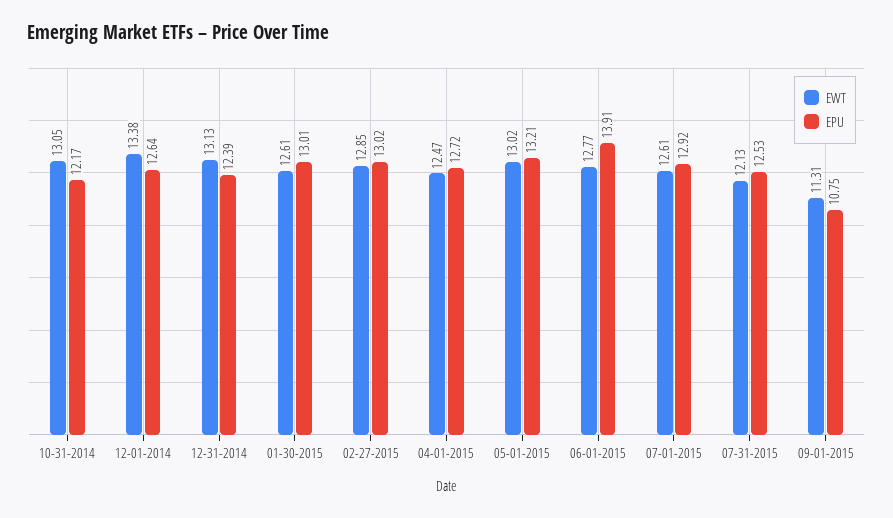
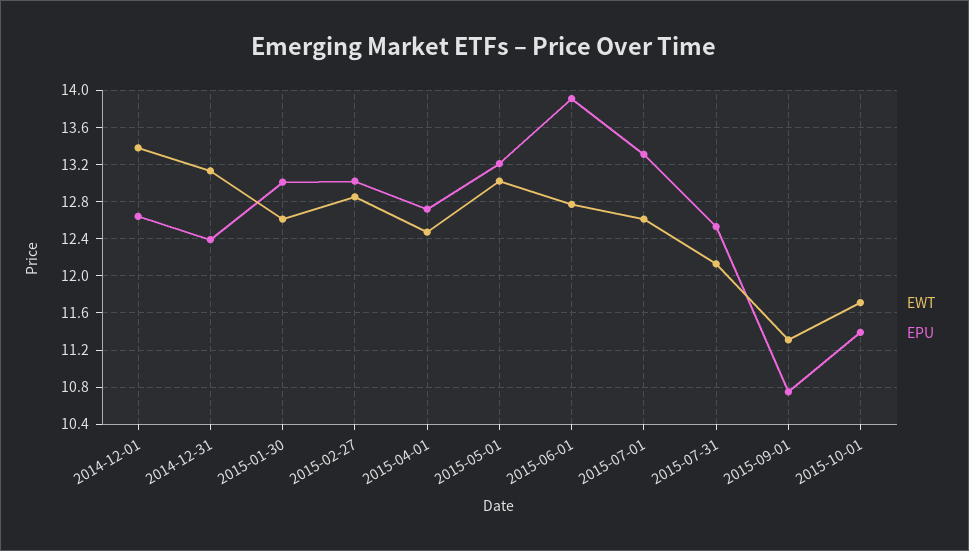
EWT, 10-31-2014: 13.05 -> none
EPU, 10-31-2014: 12.17 -> none
EPU, 07-01-2015: 12.92 -> 13.3
EWT, 2015-10-01: none -> 11.7
EPU, 2015-10-01: none -> 11.4

